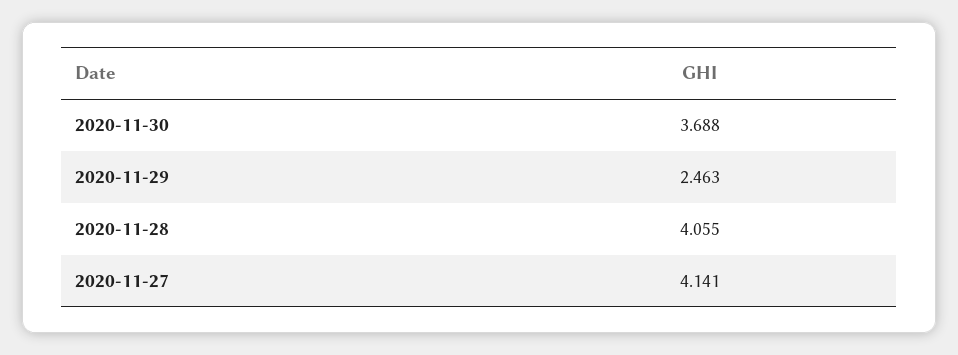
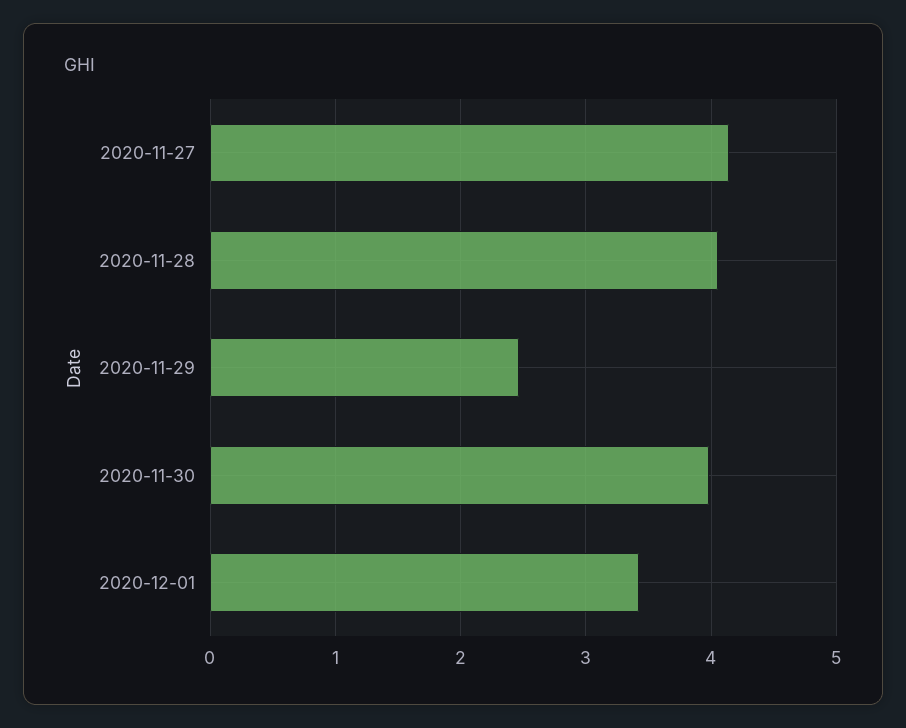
2020-11-30: 3.688 -> 4
2020-12-01: none -> 3.4

